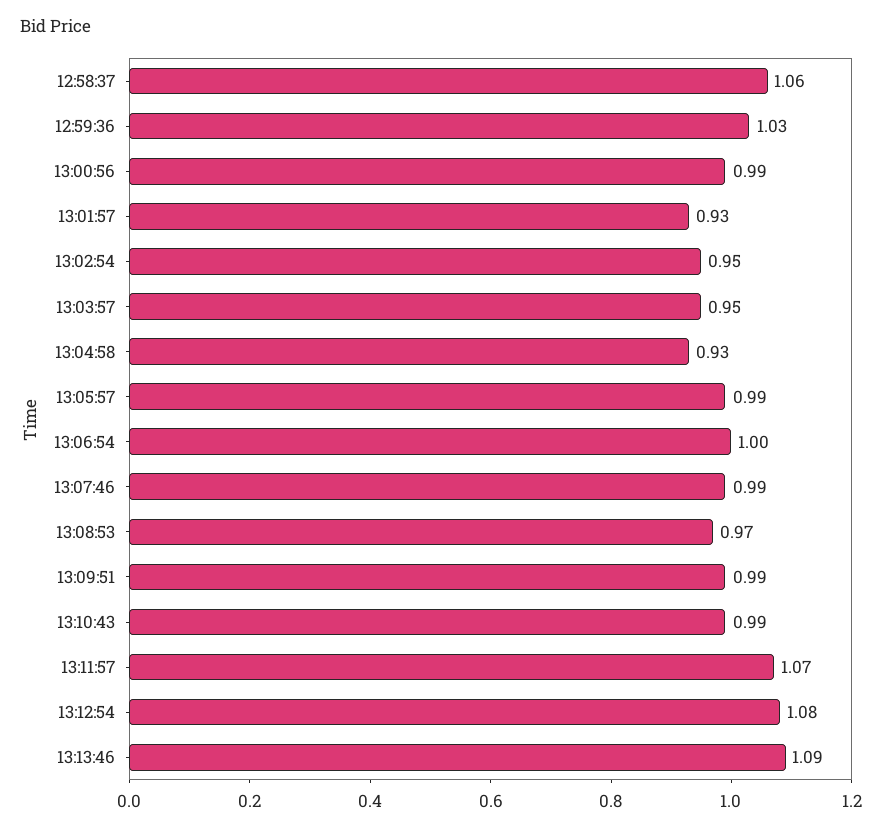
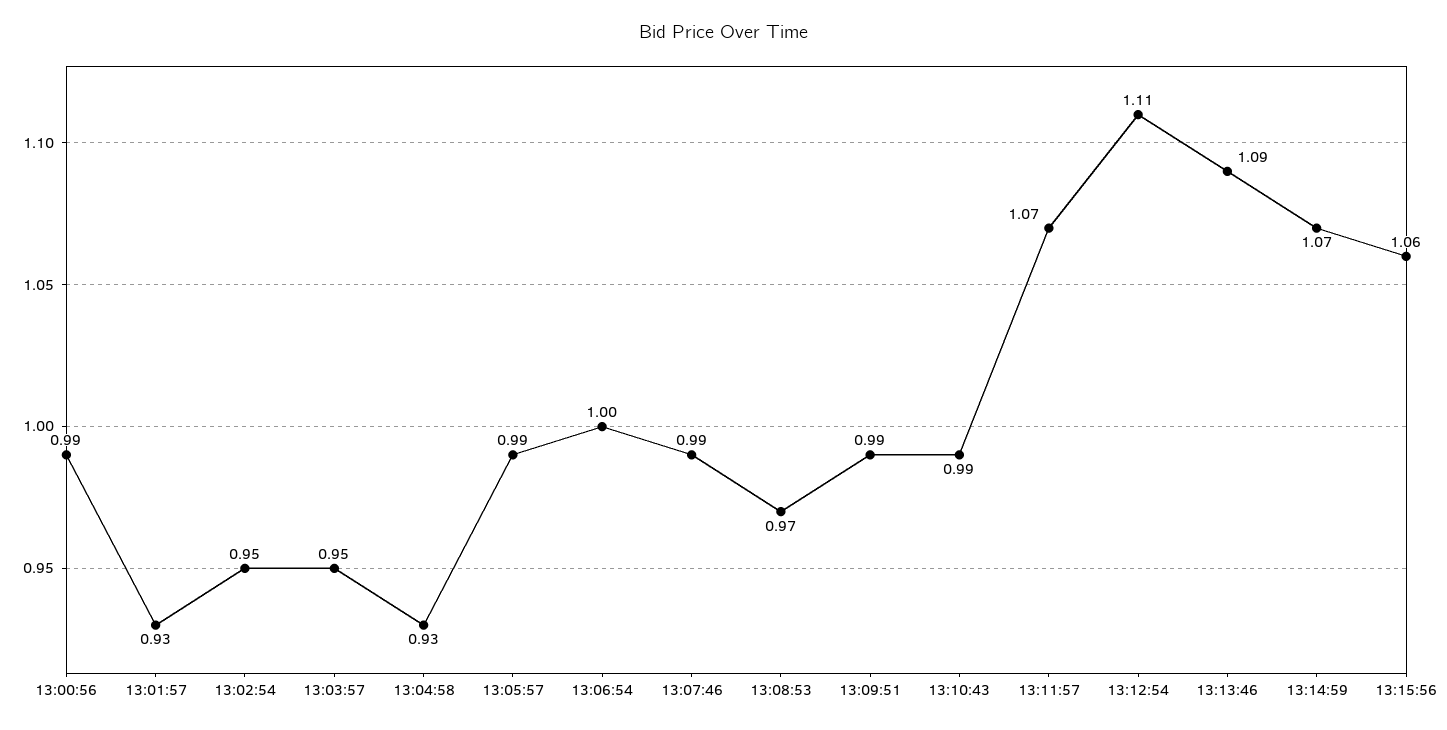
12:58:37: 1.06 -> none
12:59:36: 1.03 -> none
13:12:54: 1.08 -> 1.11
13:14:59: none -> 1.07
13:15:56: none -> 1.06

